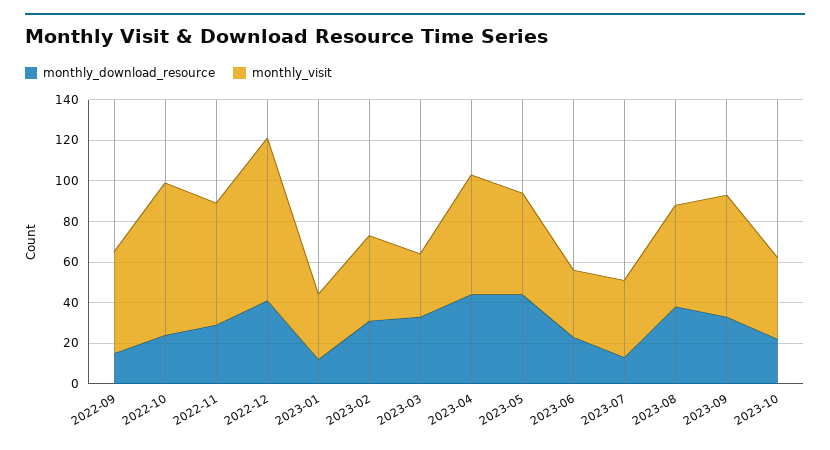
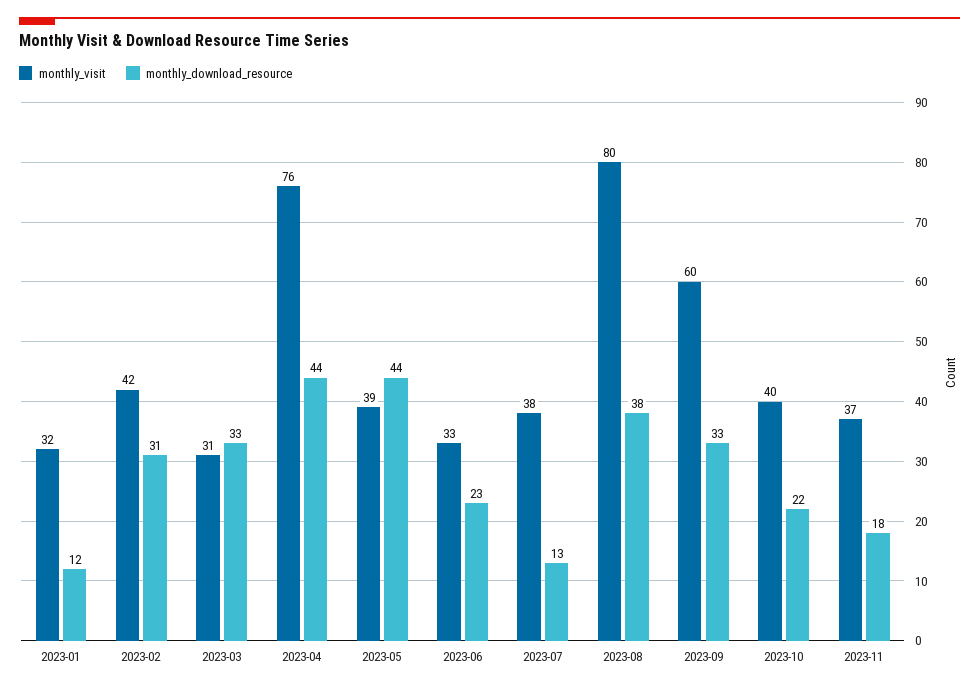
monthly_download_resource, 2022-09: 15 -> none
monthly_visit, 2022-09: 50 -> none
monthly_download_resource, 2022-10: 25 -> none
monthly_visit, 2022-10: 75 -> none
monthly_download_resource, 2022-11: 30 -> none
monthly_visit, 2022-11: 60 -> none
monthly_download_resource, 2022-12: 40 -> none
monthly_visit, 2022-12: 80 -> none
monthly_visit, 2023-04: 60 -> 76
monthly_visit, 2023-05: 50 -> 39
monthly_visit, 2023-08: 50 -> 80
monthly_visit, 2023-11: none -> 37
monthly_download_resource, 2023-11: none -> 18

